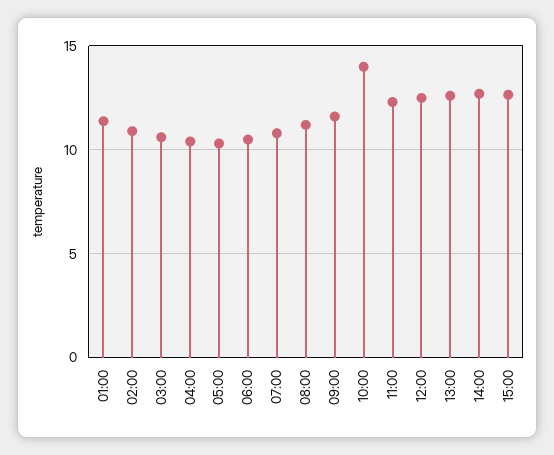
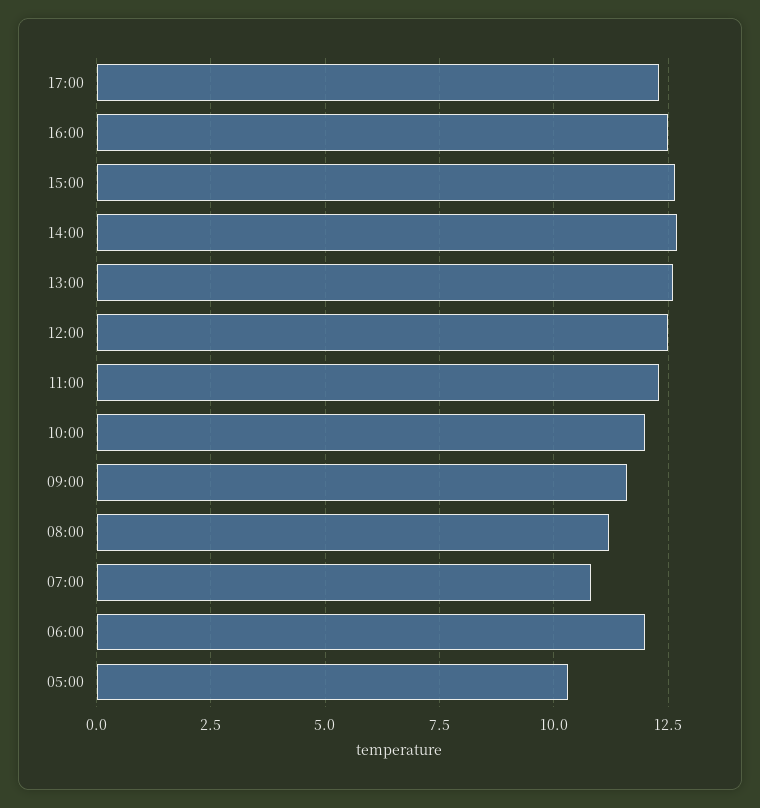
01:00: 11.5 -> none
02:00: 11 -> none
03:00: 10.5 -> none
04:00: 10.5 -> none
06:00: 10.5 -> 12
10:00: 14 -> 12
17:00: none -> 12.25
16:00: none -> 12.5

